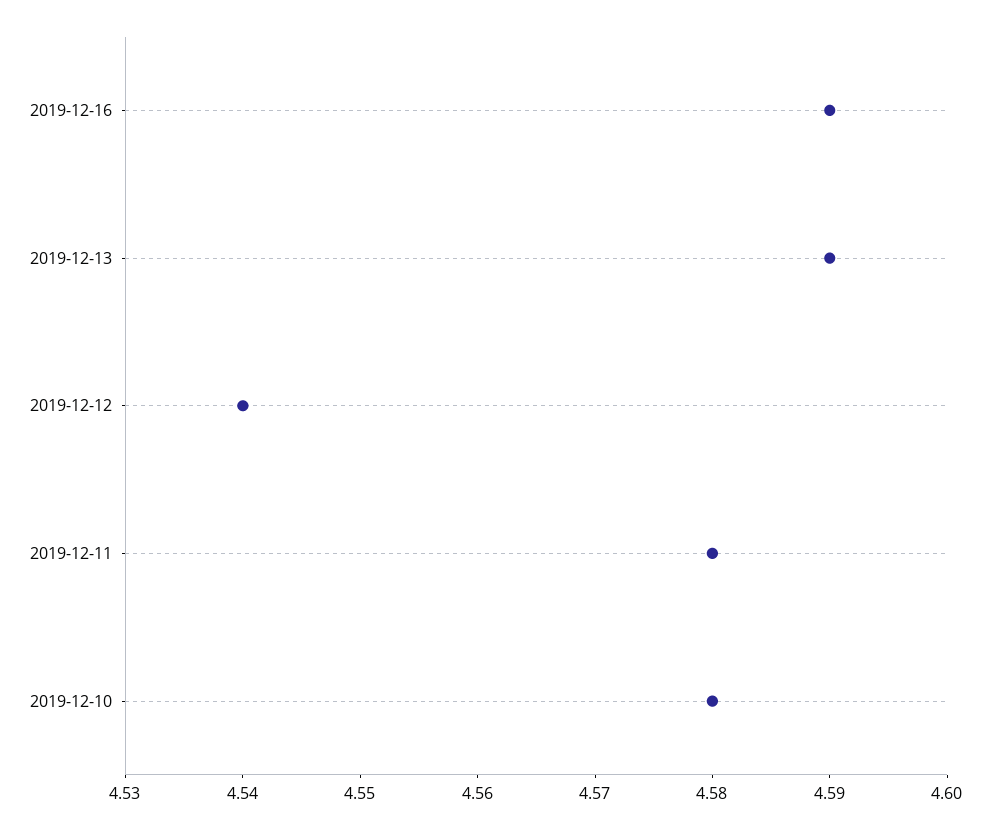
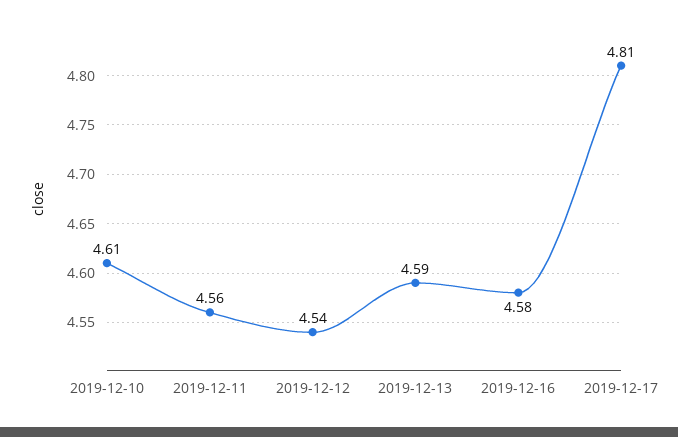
2019-12-16: 4.59 -> 4.58
2019-12-11: 4.58 -> 4.56
2019-12-10: 4.58 -> 4.61
2019-12-17: none -> 4.81

